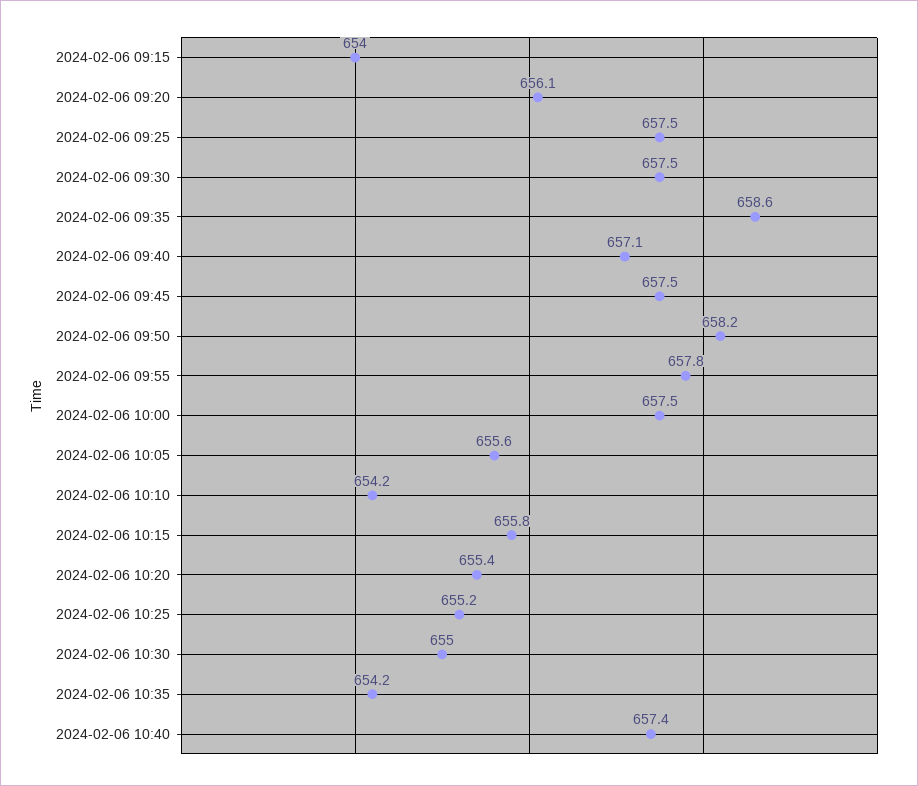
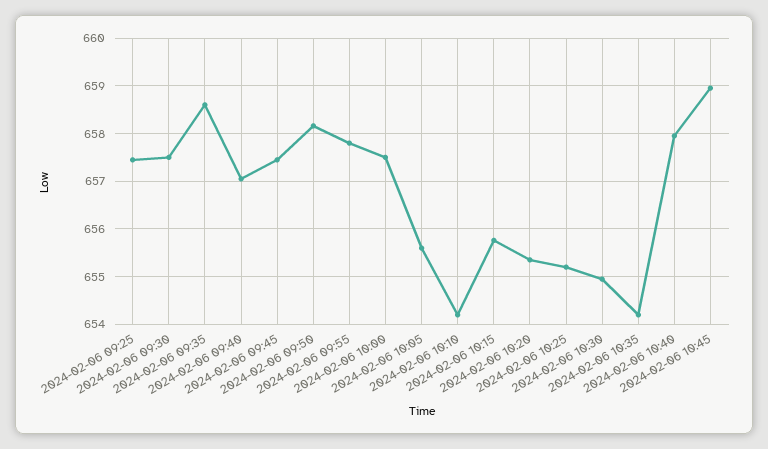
2024-02-06 09:15: 654 -> none
2024-02-06 09:20: 656.1 -> none
2024-02-06 10:40: 657.4 -> 658
2024-02-06 10:45: none -> 659

